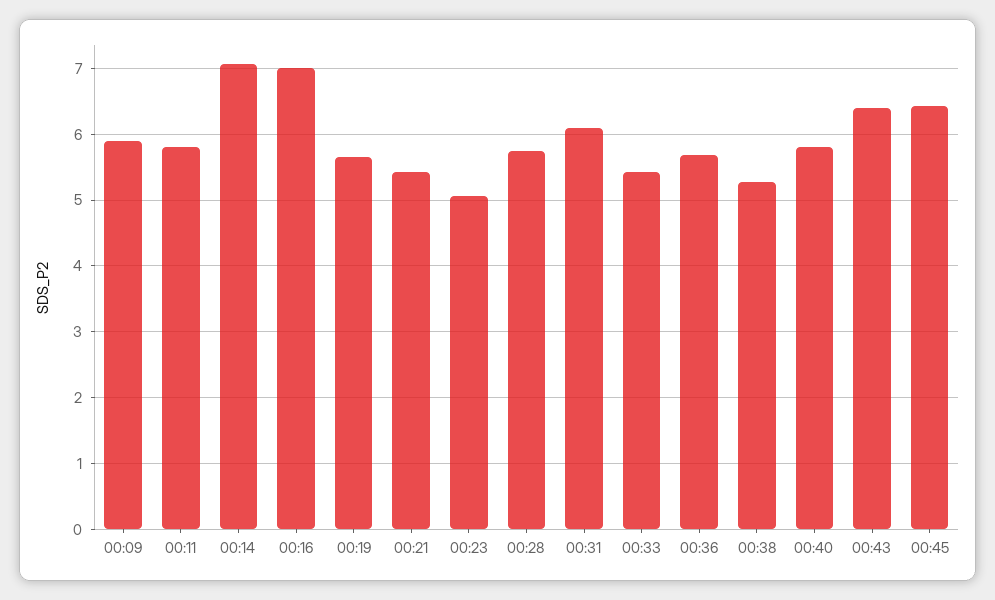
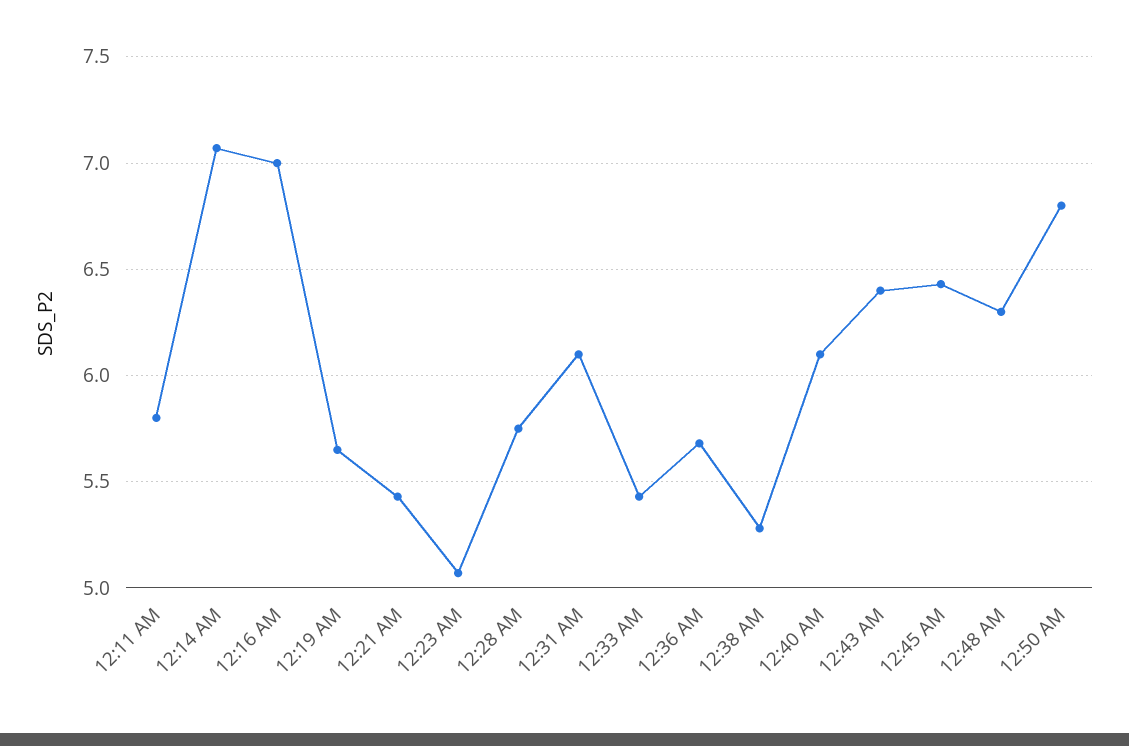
00:09: 5.9 -> none
00:40: 5.8 -> 6.1
12:48 AM: none -> 6.3
12:50 AM: none -> 6.8

